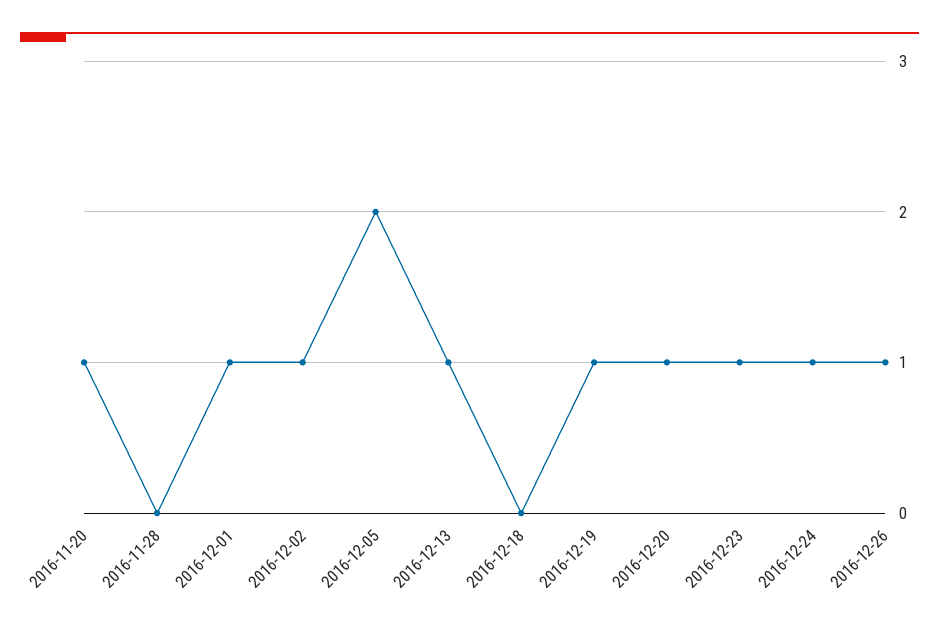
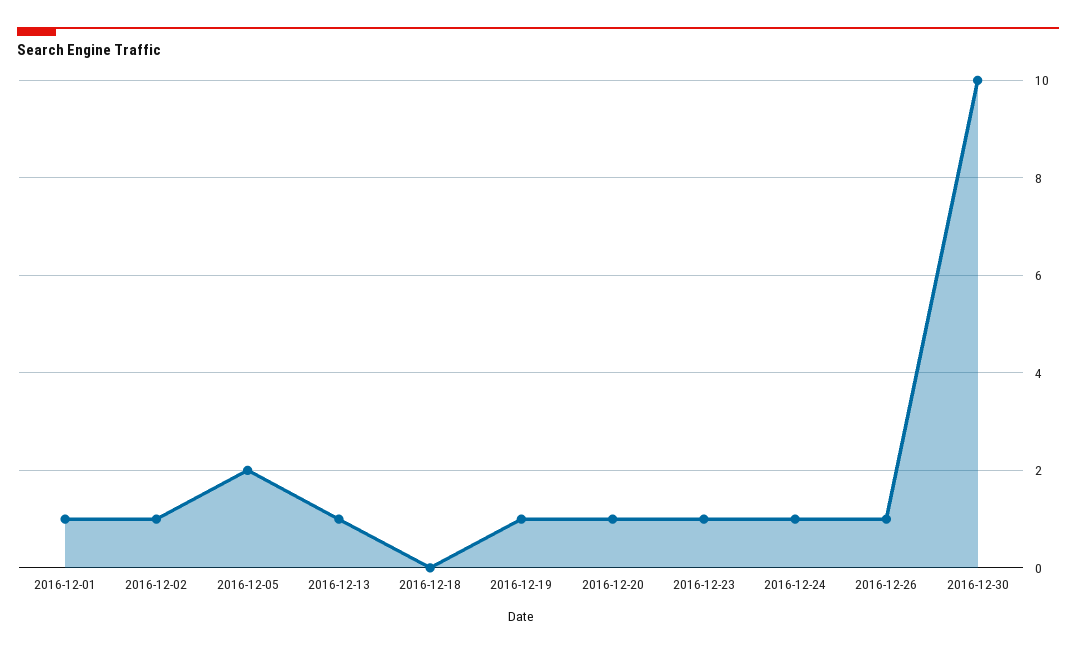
2016-11-20: 1 -> none
2016-11-28: 0 -> none
2016-12-30: none -> 10

